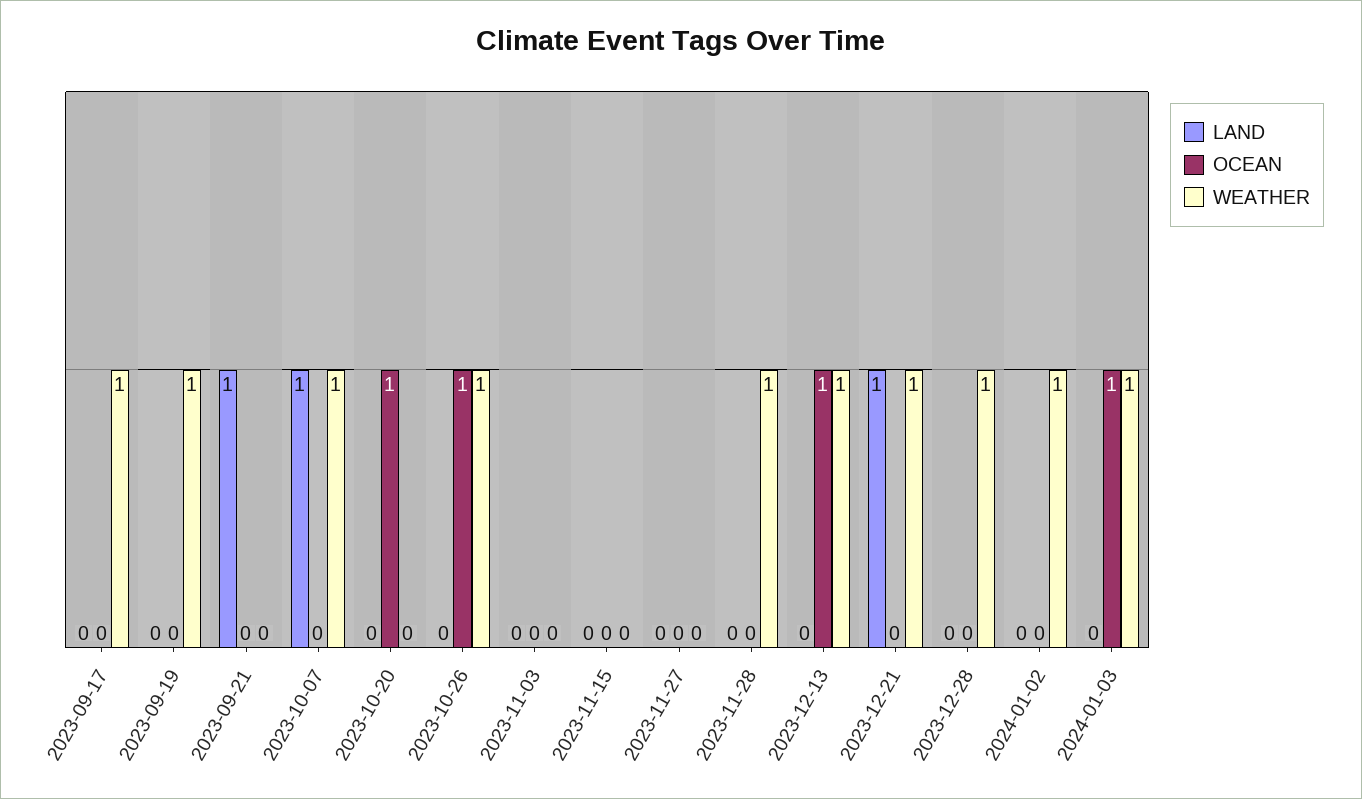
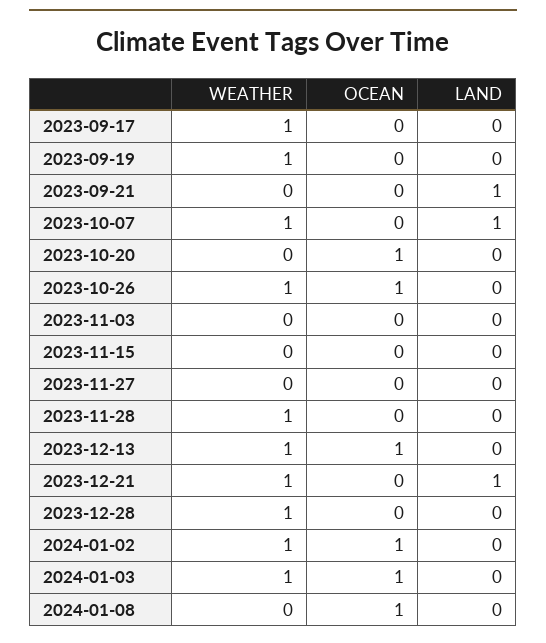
OCEAN, 2024-01-02: 0 -> 1
WEATHER, 2024-01-08: none -> 0
OCEAN, 2024-01-08: none -> 1
LAND, 2024-01-08: none -> 0

